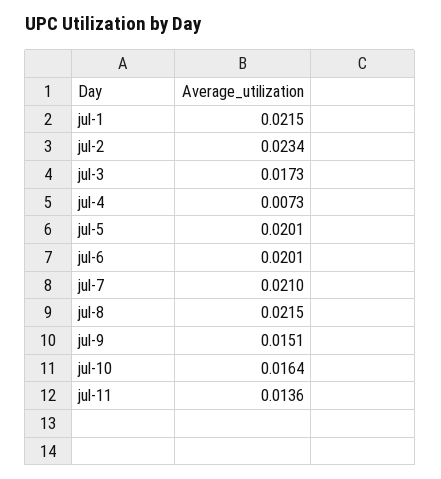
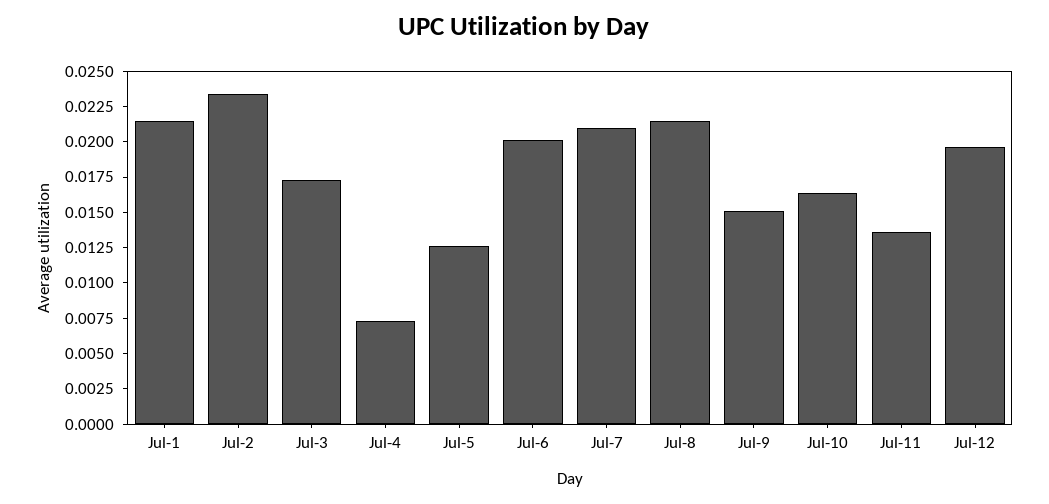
jul-5: 0.0201 -> 0.0125
Jul-12: none -> 0.02

